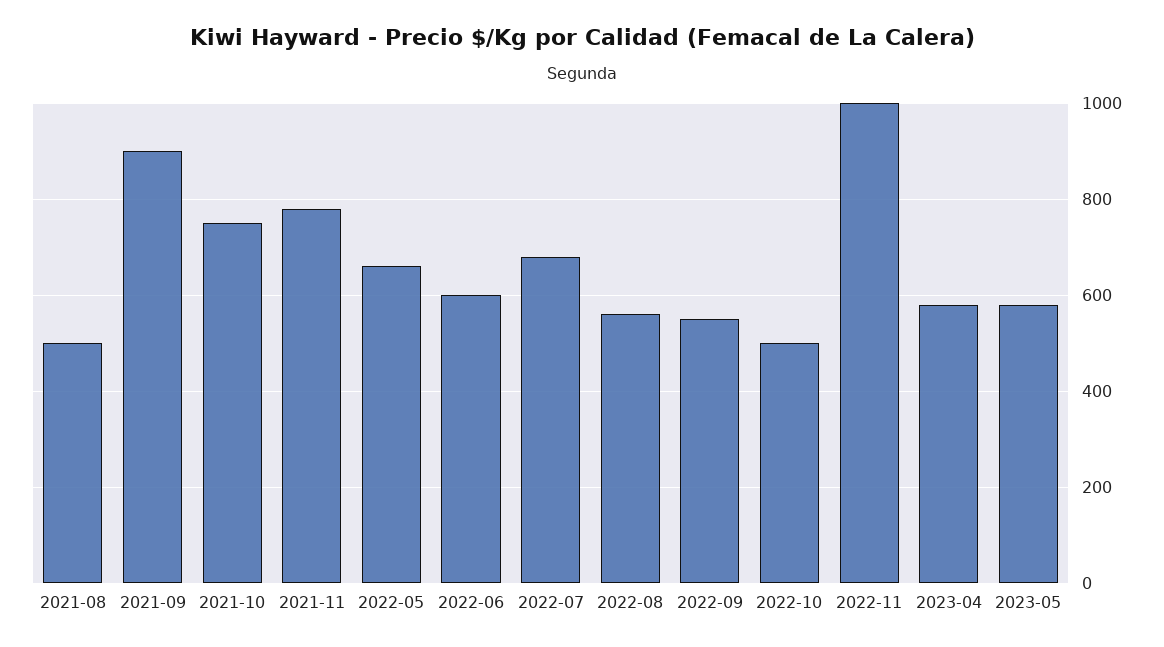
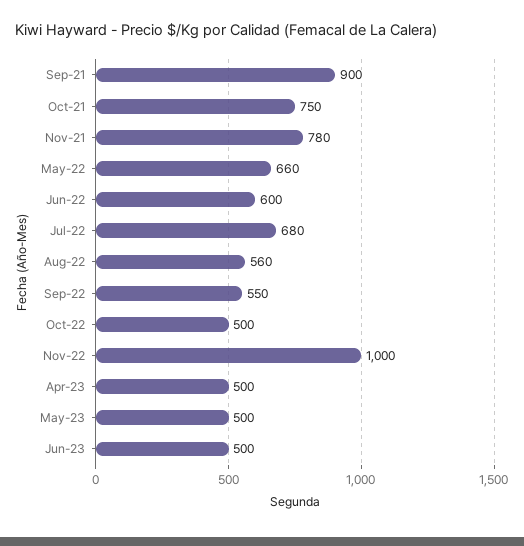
2021-08: 500 -> none
2023-04: 580 -> 500
2023-05: 580 -> 500
Jun-23: none -> 500

